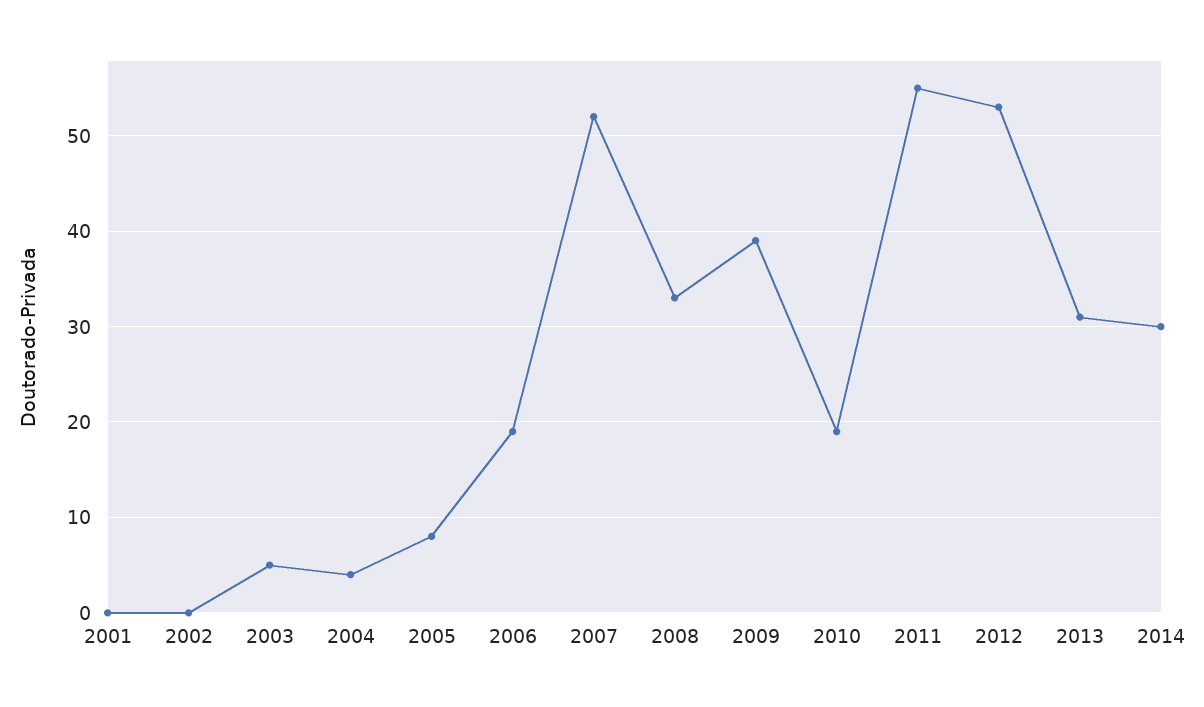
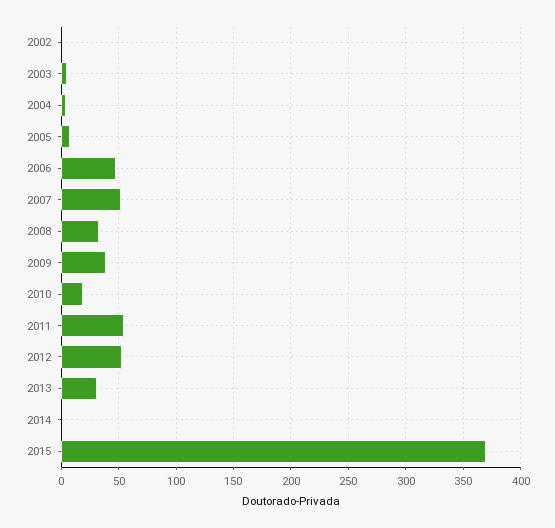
2001: 0 -> none
2006: 19 -> 50
2014: 30 -> 0
2015: none -> 370

